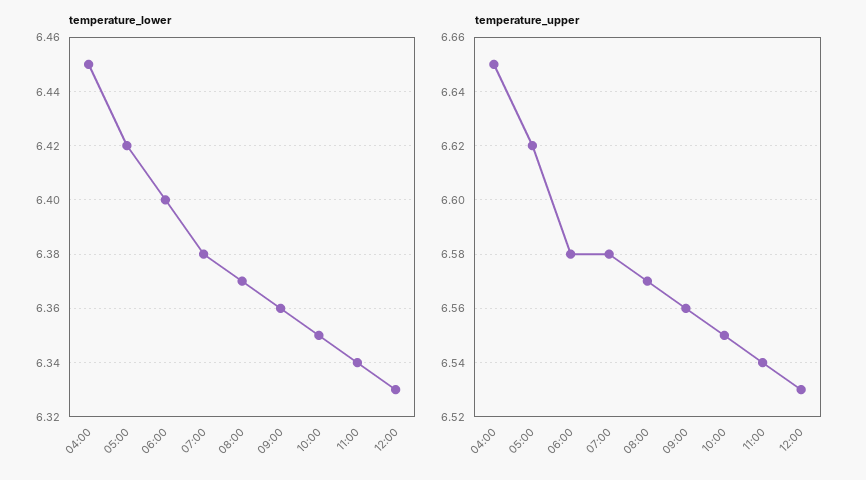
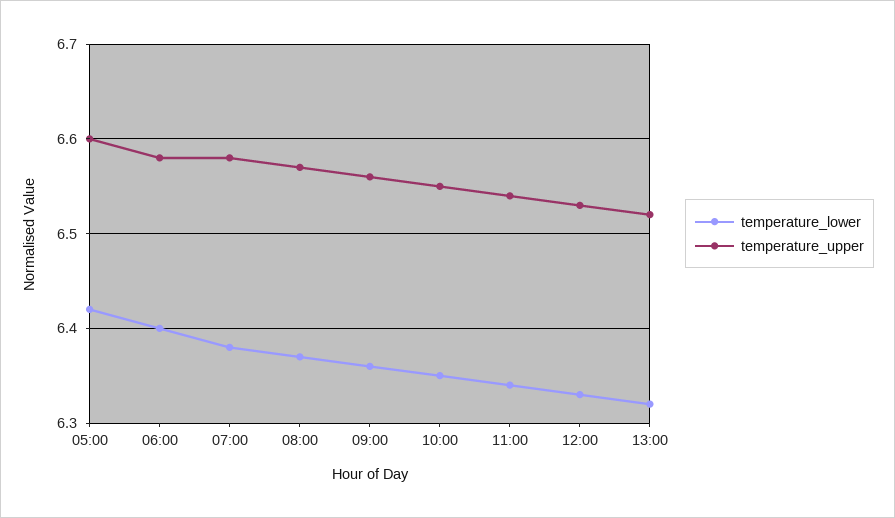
temperature_lower, 04:00: 6.45 -> none
temperature_upper, 04:00: 6.65 -> none
temperature_upper, 05:00: 6.62 -> 6.6
temperature_lower, 13:00: none -> 6.32
temperature_upper, 13:00: none -> 6.52

